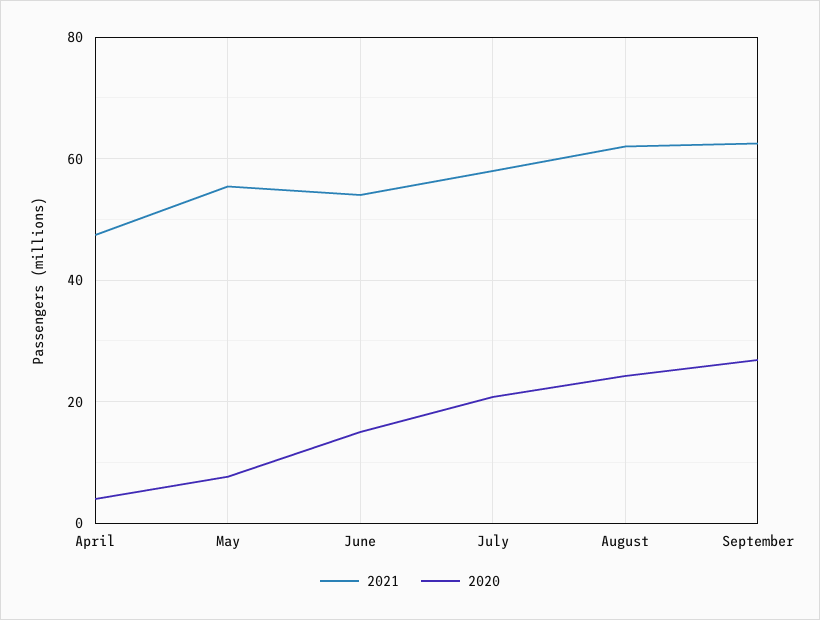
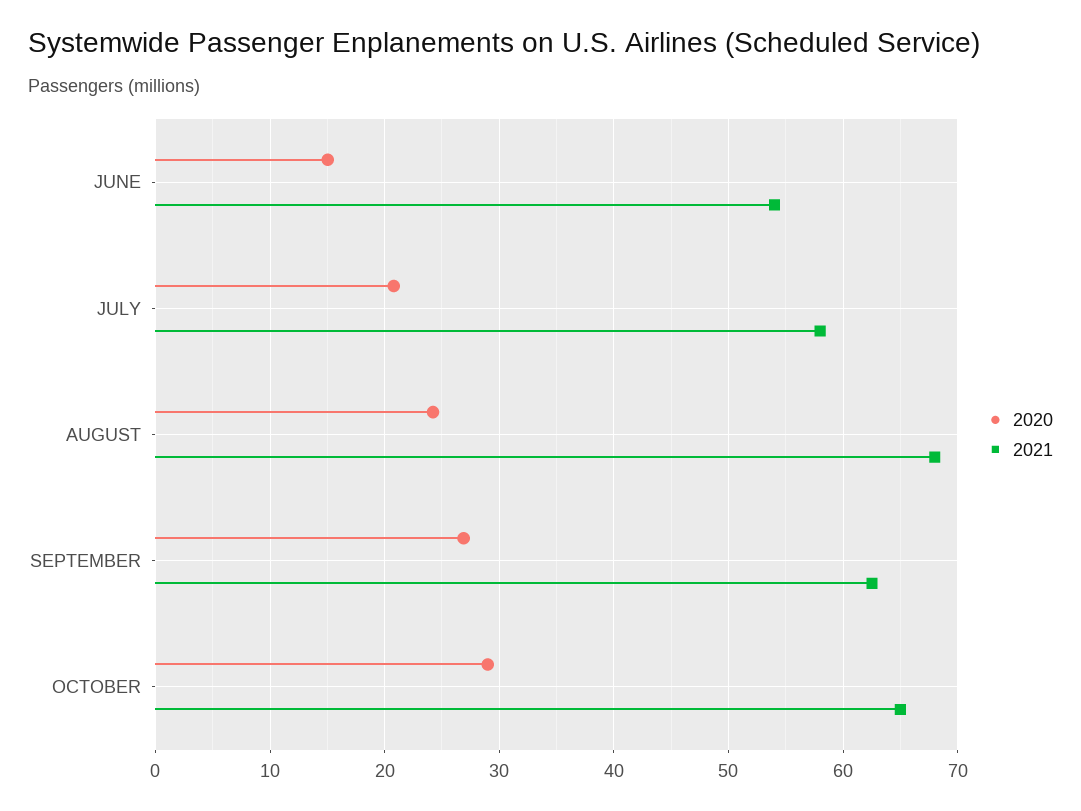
2021, April: 48 -> none
2020, April: 4 -> none
2021, May: 56 -> none
2020, May: 8 -> none
2021, August: 62 -> 68
2020, OCTOBER: none -> 29
2021, OCTOBER: none -> 65

